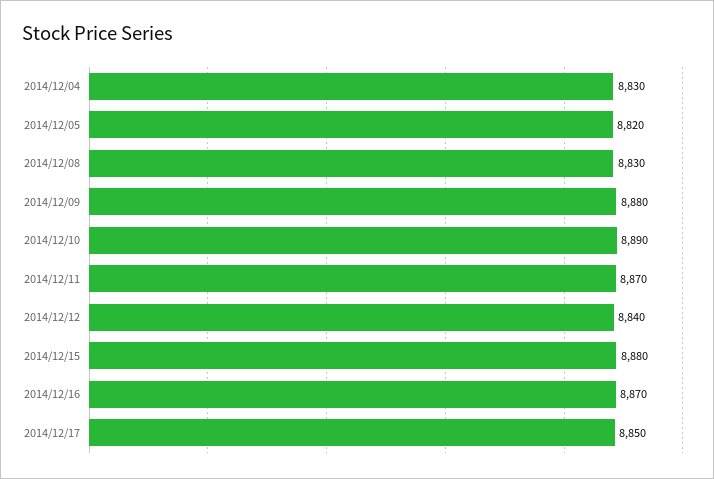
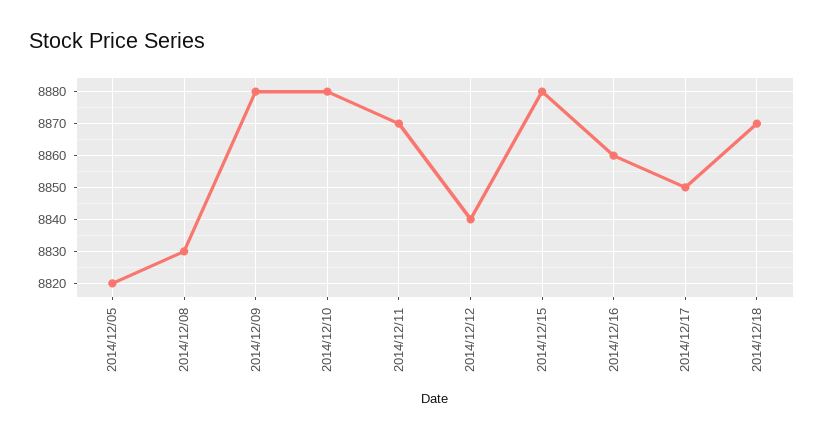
2014/12/04: 8830 -> none
2014/12/10: 8890 -> 8880
2014/12/16: 8870 -> 8860
2014/12/18: none -> 8870

